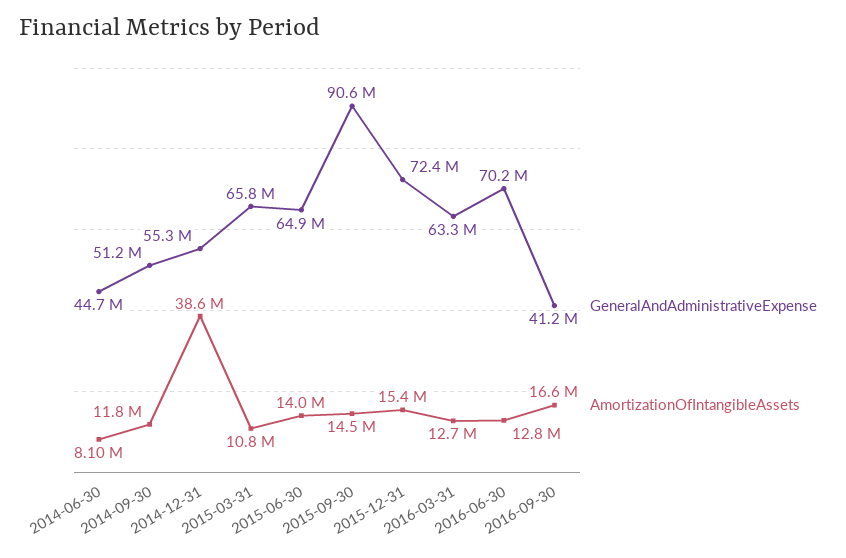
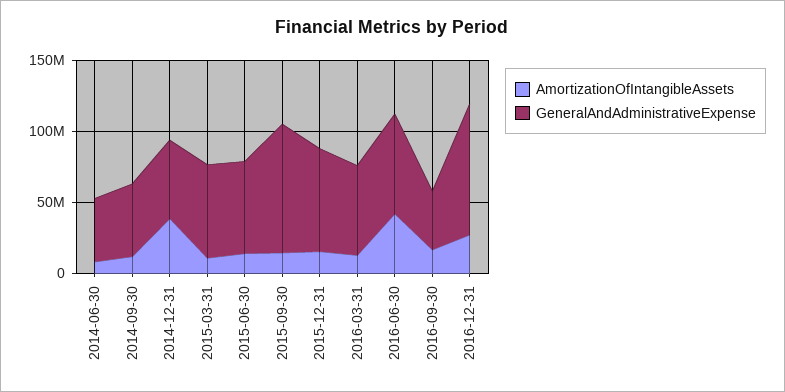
AmortizationOfIntangibleAssets, 2016-06-30: 12800000 -> 40000000
AmortizationOfIntangibleAssets, 2016-12-31: none -> 30000000
GeneralAndAdministrativeExpense, 2016-12-31: none -> 90000000

